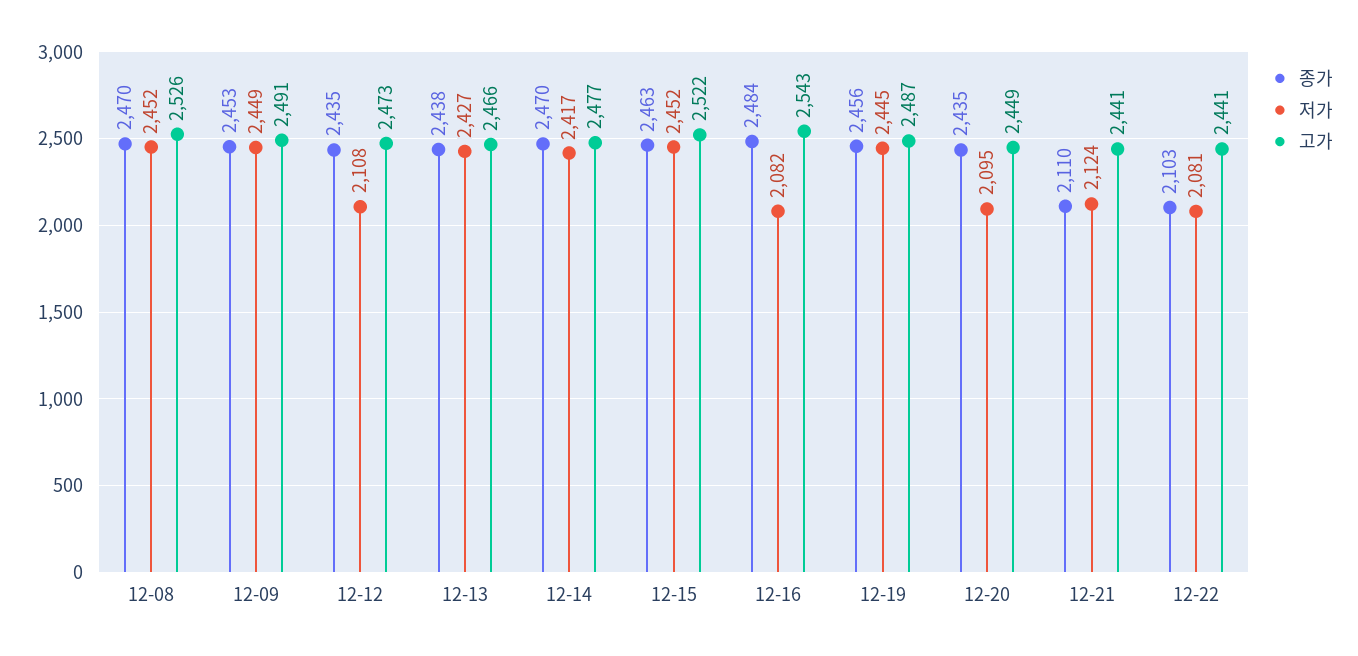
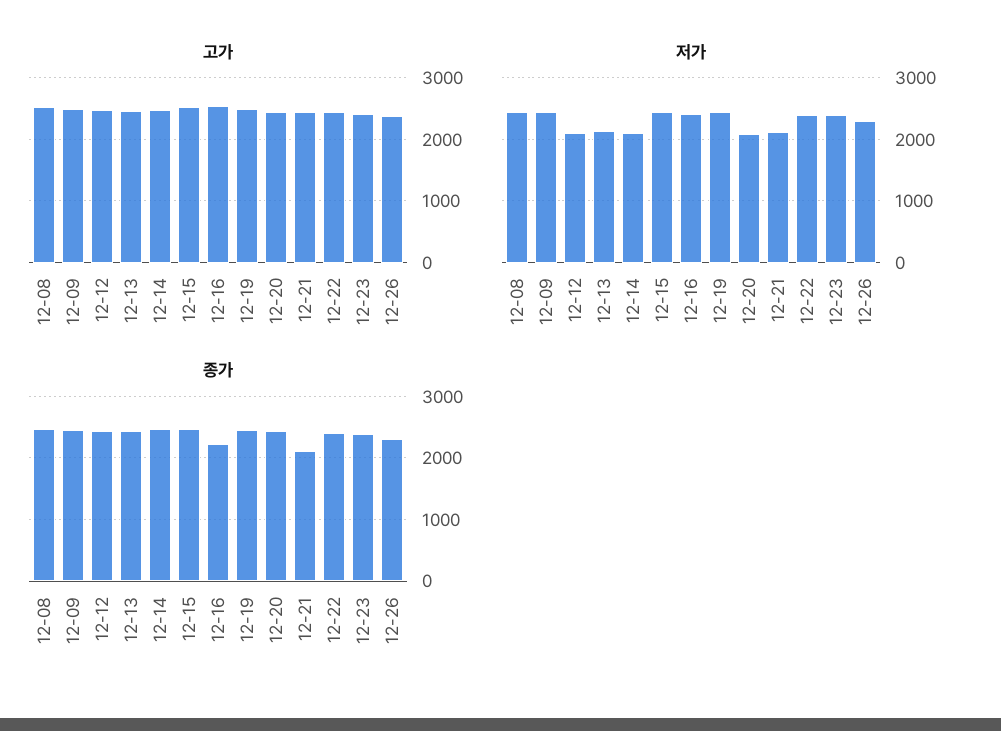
저가, 12-13: 2427 -> 2100
저가, 12-14: 2417 -> 2100
종가, 12-16: 2484 -> 2200
저가, 12-16: 2082 -> 2400
종가, 12-22: 2103 -> 2400
저가, 12-22: 2081 -> 2400
고가, 12-23: none -> 2400
고가, 12-26: none -> 2400
저가, 12-23: none -> 2400
저가, 12-26: none -> 2300
종가, 12-23: none -> 2400
종가, 12-26: none -> 2300

